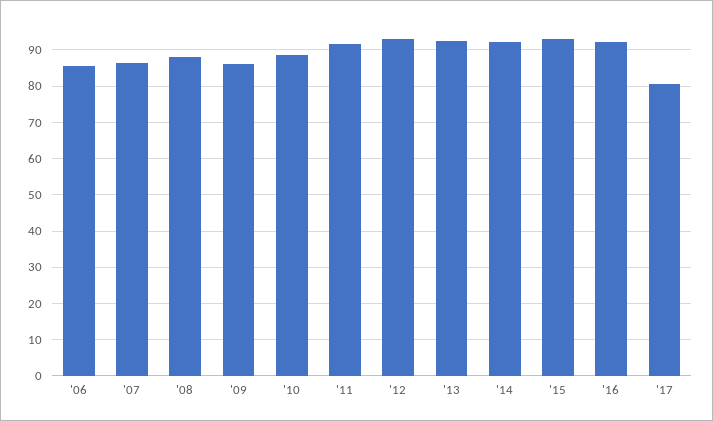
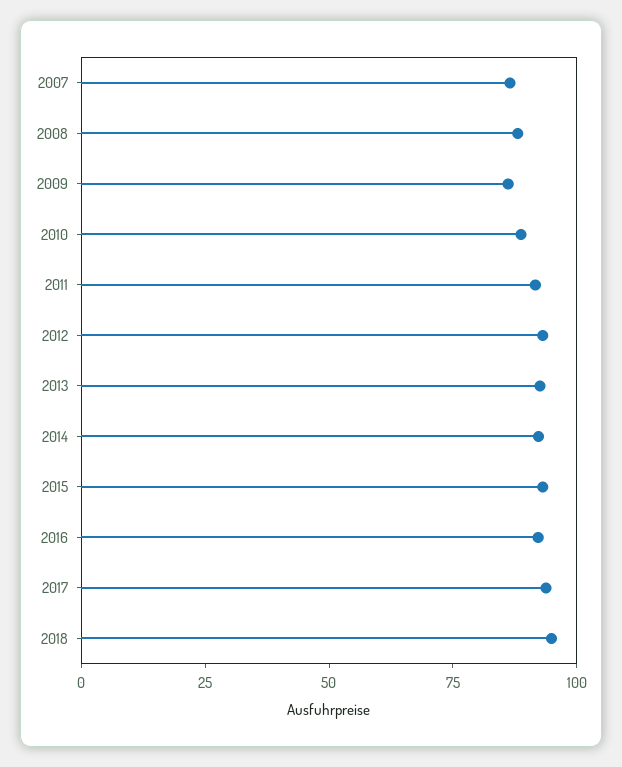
'06: 86 -> none
'17: 80 -> 95
2018: none -> 95

